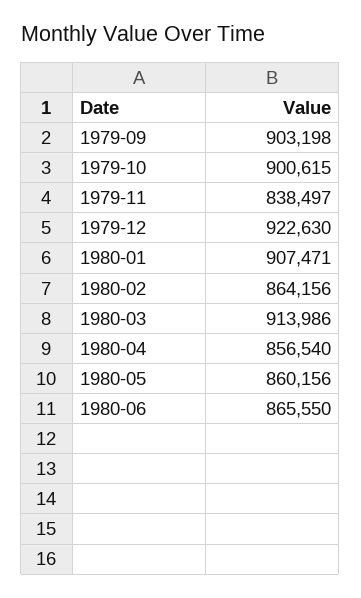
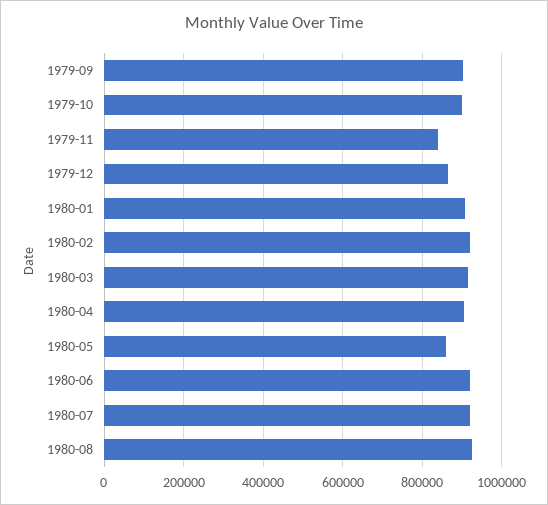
1979-12: 922630 -> 860000
1980-02: 864156 -> 920000
1980-04: 856540 -> 900000
1980-06: 865550 -> 920000
1980-07: none -> 920000
1980-08: none -> 920000

